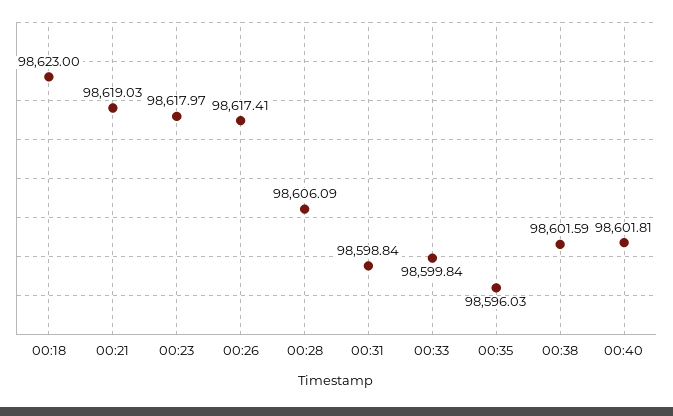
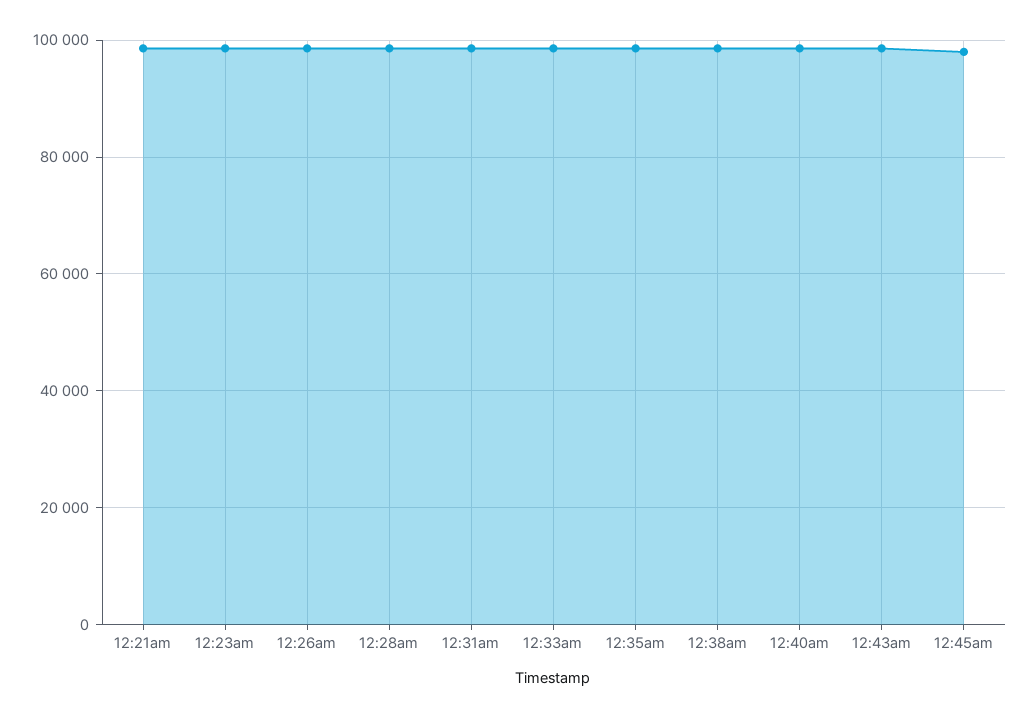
00:18: 98623 -> none
12:43am: none -> 98000
12:45am: none -> 98000

